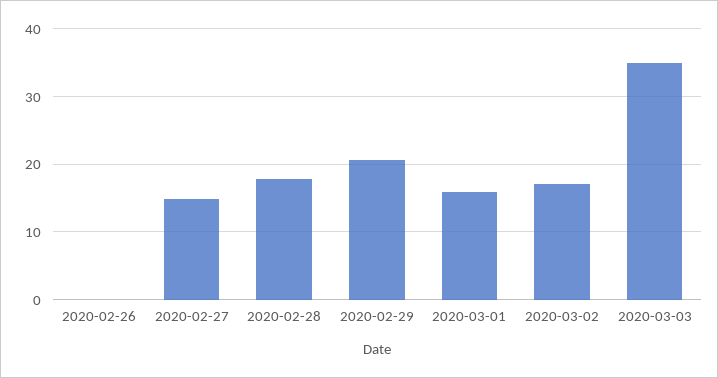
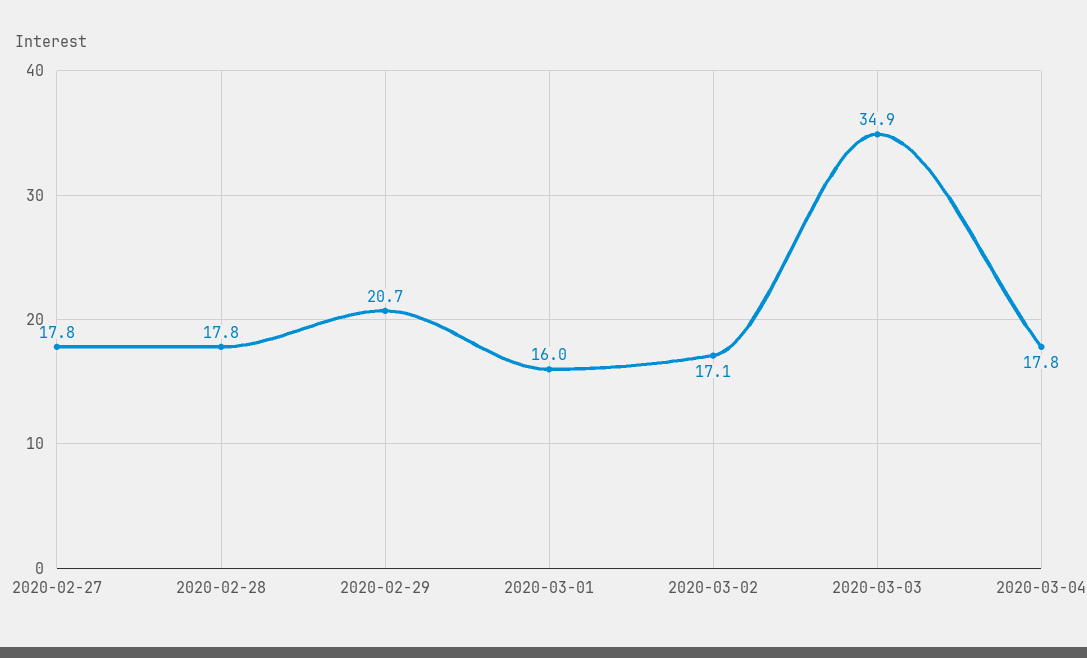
2020-02-26: 0 -> none
2020-02-27: 15 -> 17.8
2020-03-04: none -> 17.8

